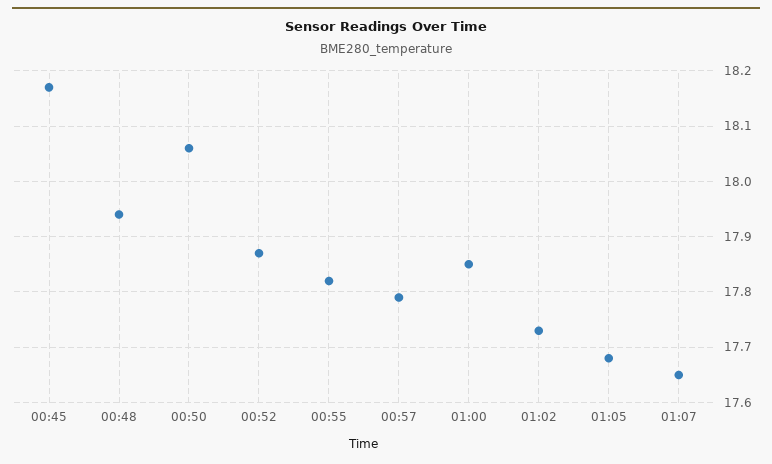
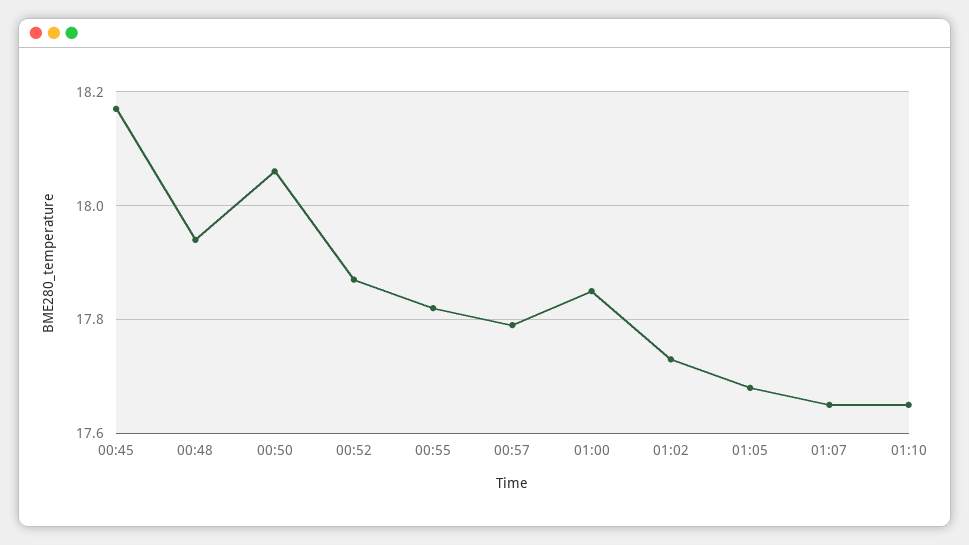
01:10: none -> 17.65

